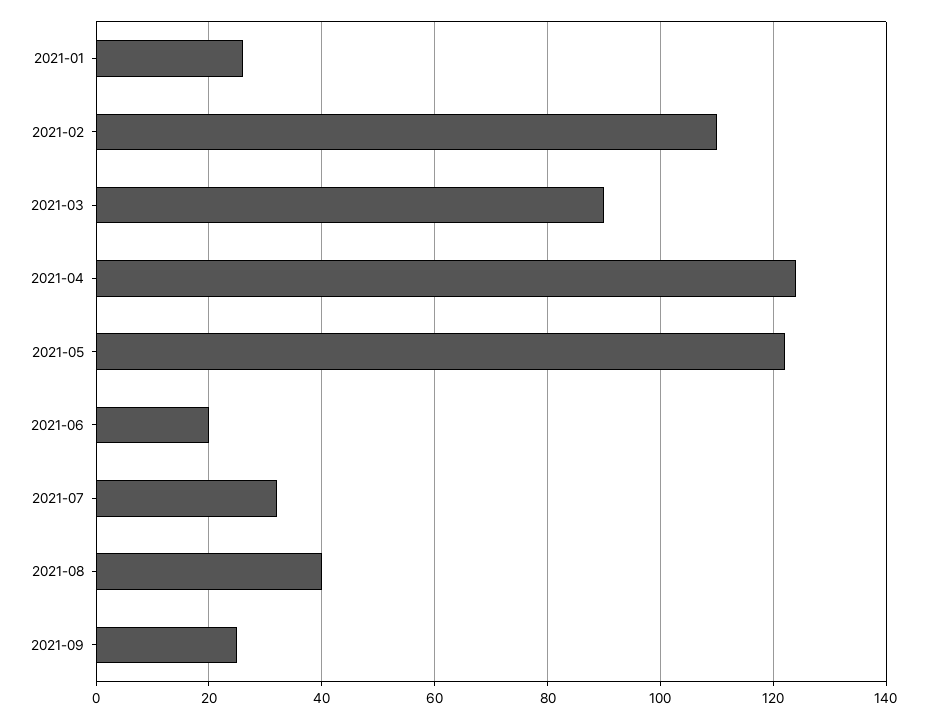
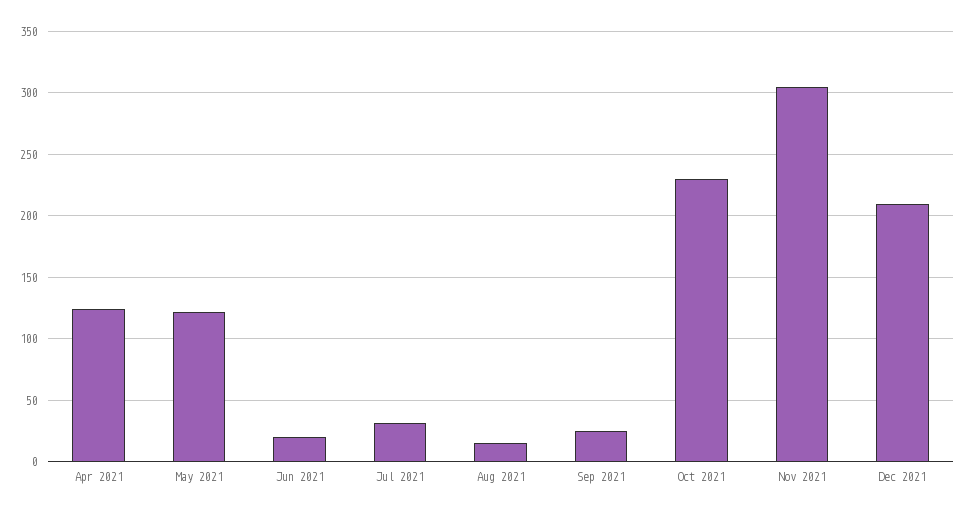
2021-01: 25 -> none
2021-02: 110 -> none
2021-03: 90 -> none
2021-08: 40 -> 15
Oct 2021: none -> 230
Nov 2021: none -> 305
Dec 2021: none -> 210

